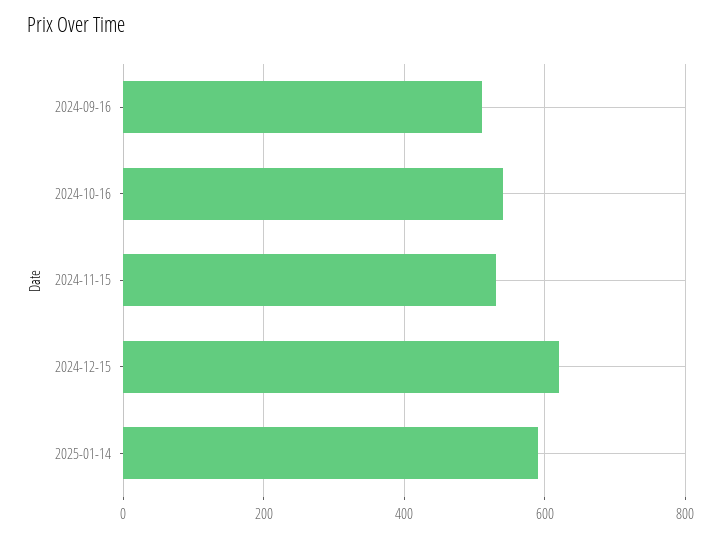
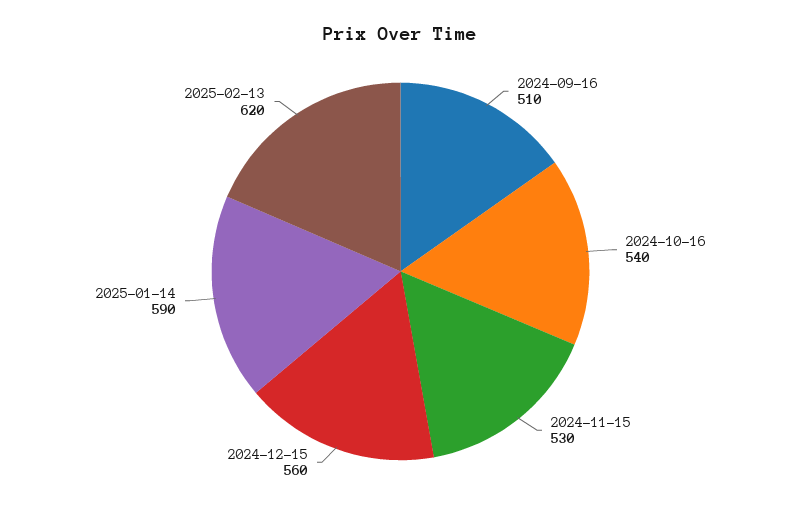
2024-12-15: 620 -> 560
2025-02-13: none -> 620

